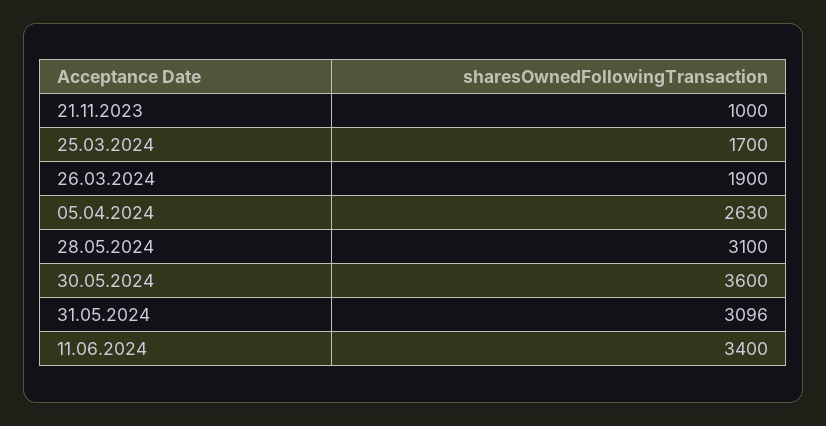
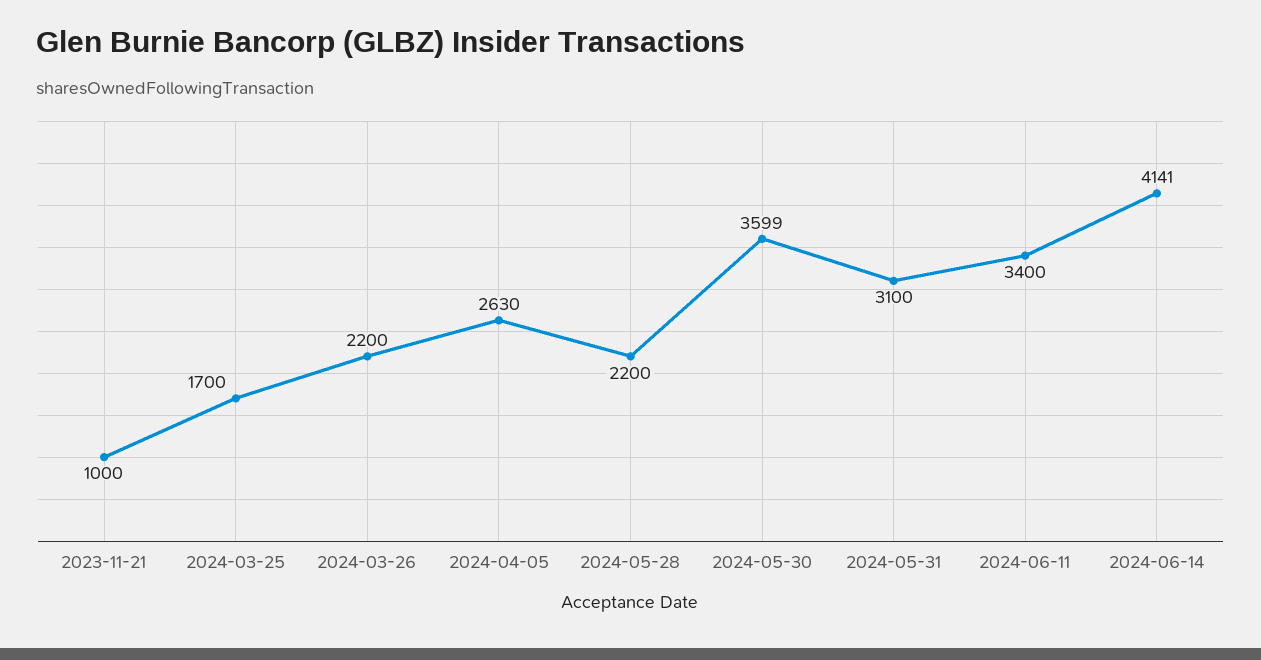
26.03.2024: 1900 -> 2200
28.05.2024: 3100 -> 2200
30.05.2024: 3600 -> 3599
31.05.2024: 3096 -> 3100
2024-06-14: none -> 4141

